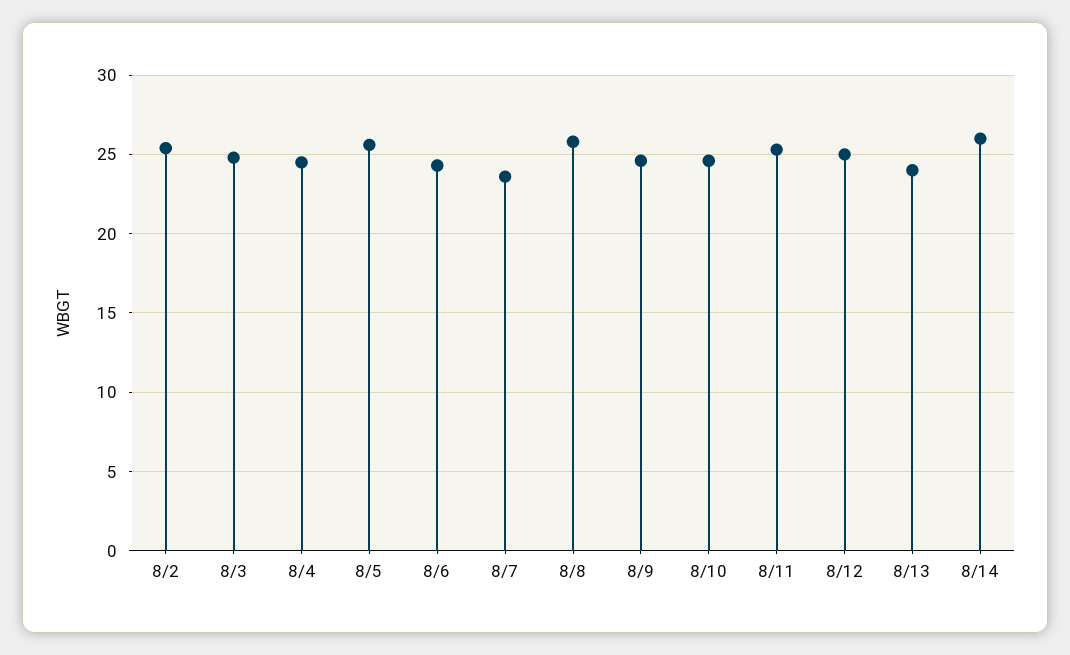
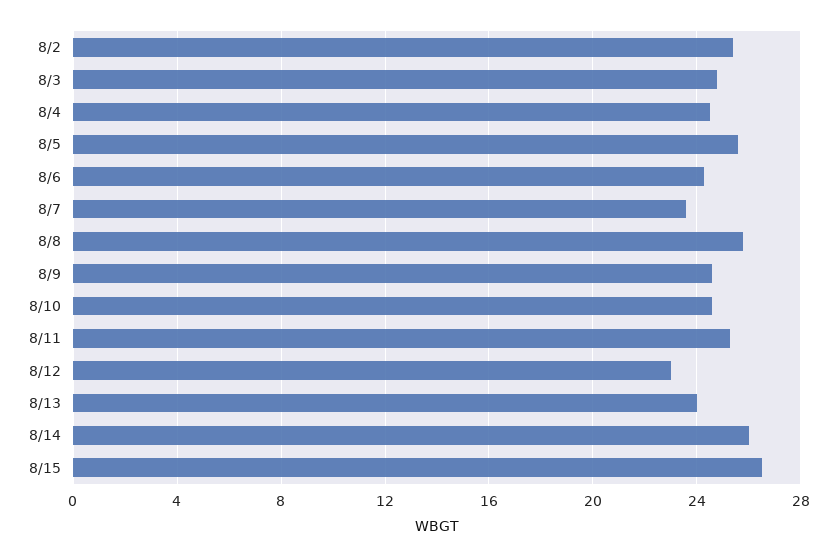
8/12: 25 -> 23
8/15: none -> 26.5

